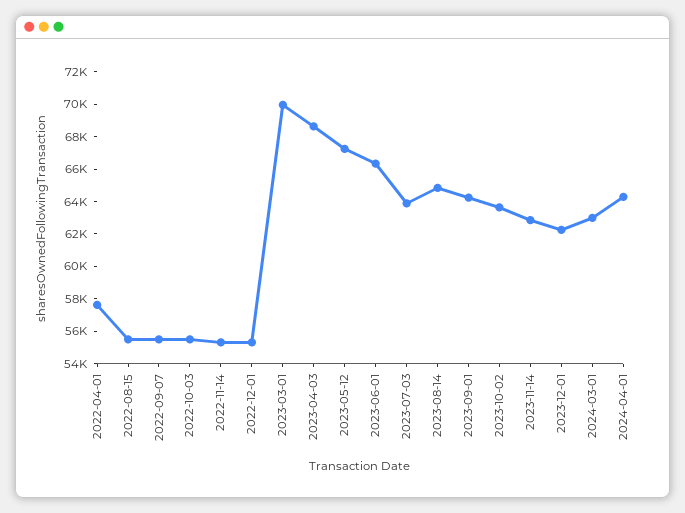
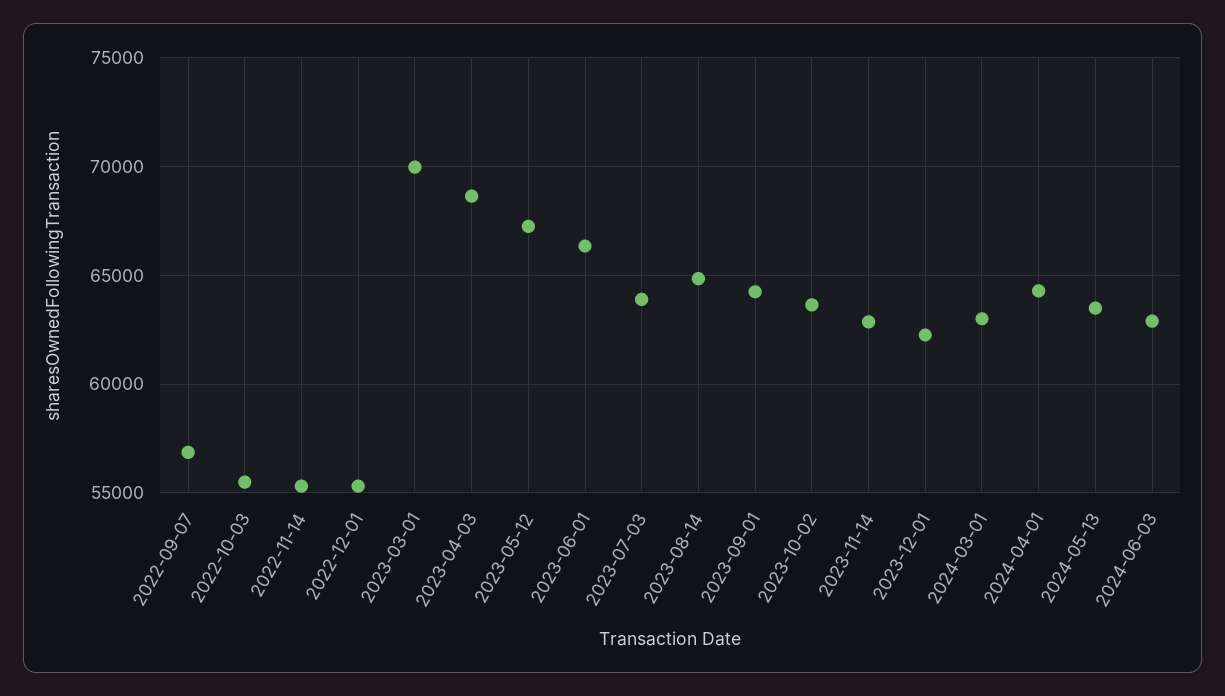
2022-04-01: 57500 -> none
2022-08-15: 55500 -> none
2022-09-07: 55500 -> 57000
2024-05-13: none -> 63500
2024-06-03: none -> 63000

